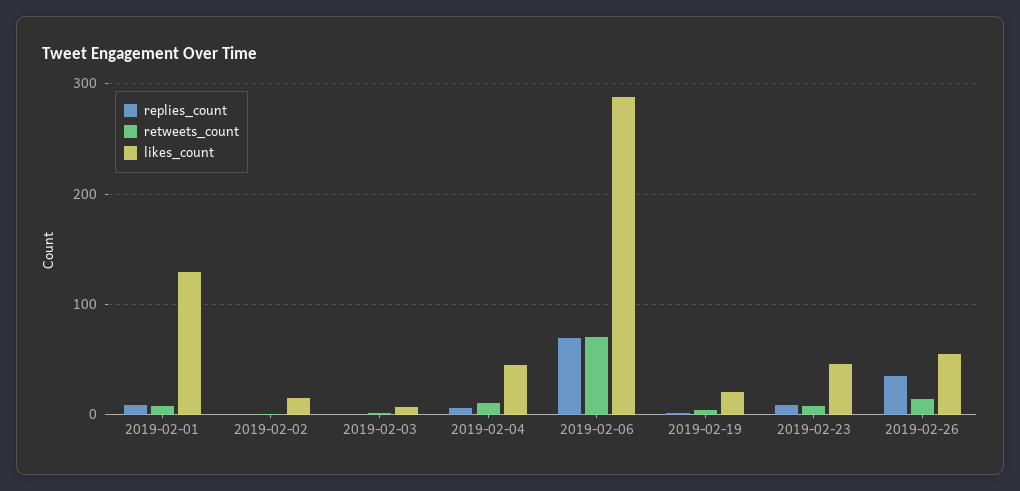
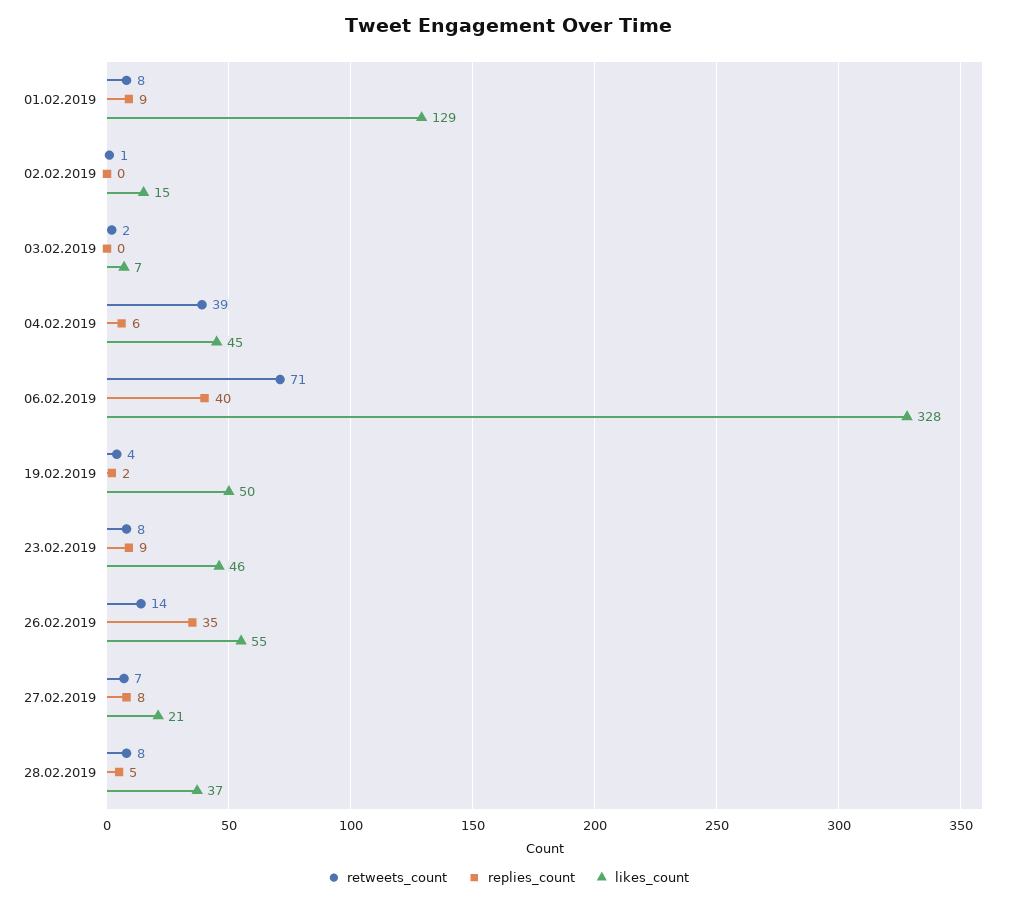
retweets_count, 2019-02-04: 10 -> 39
replies_count, 2019-02-06: 70 -> 40
likes_count, 2019-02-06: 290 -> 328
likes_count, 2019-02-19: 20 -> 50
retweets_count, 27.02.2019: none -> 7
replies_count, 27.02.2019: none -> 8
likes_count, 27.02.2019: none -> 21
retweets_count, 28.02.2019: none -> 8
replies_count, 28.02.2019: none -> 5
likes_count, 28.02.2019: none -> 37

